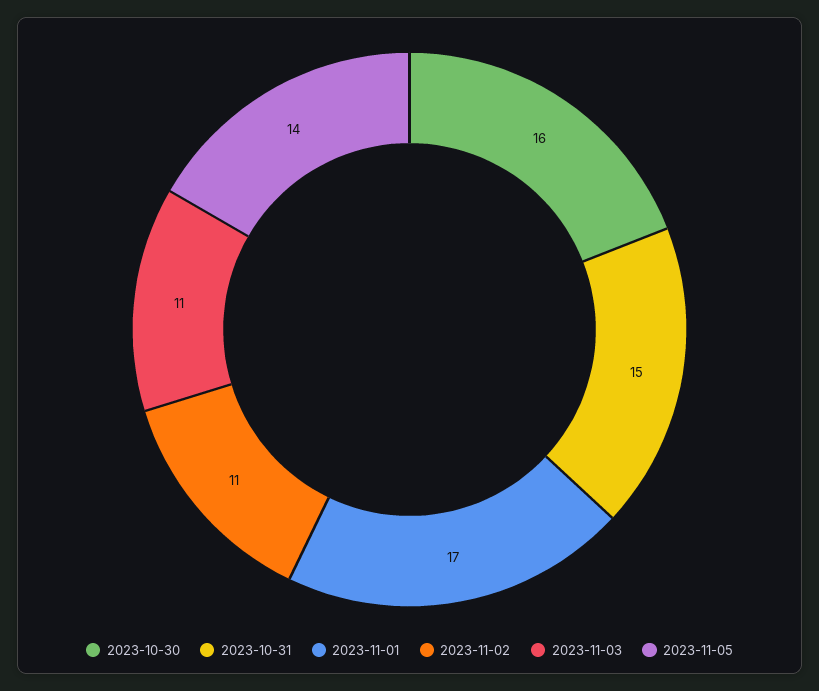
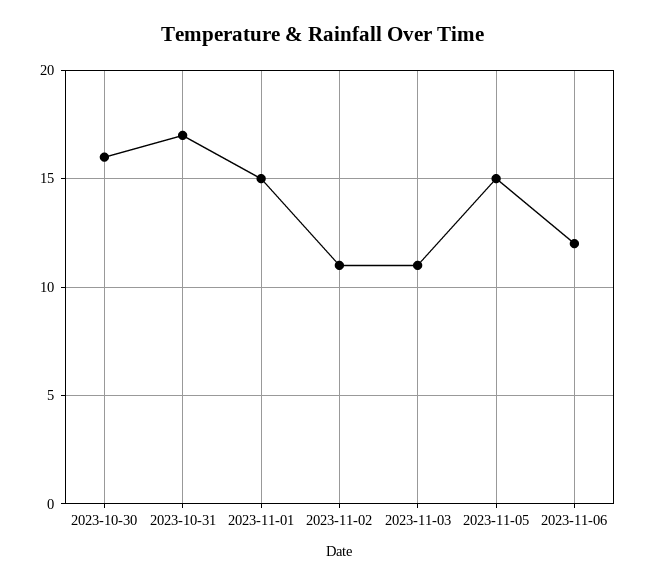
2023-10-31: 15 -> 17
2023-11-01: 17 -> 15
2023-11-05: 14 -> 15
2023-11-06: none -> 12

